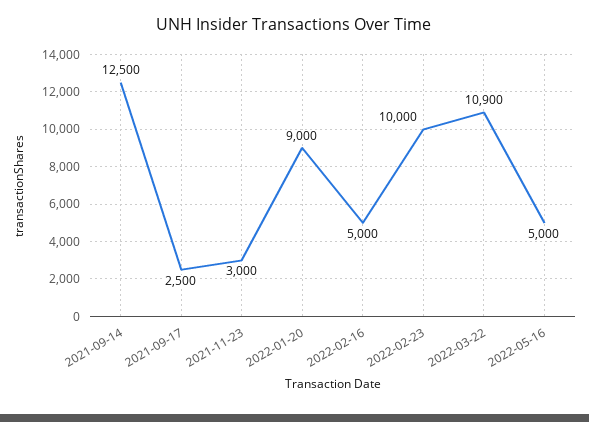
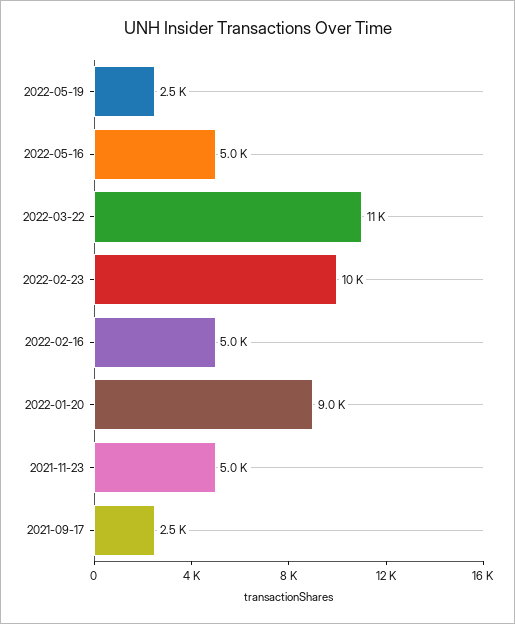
2021-09-14: 12500 -> none
2021-11-23: 3000 -> 5000
2022-05-19: none -> 2500

